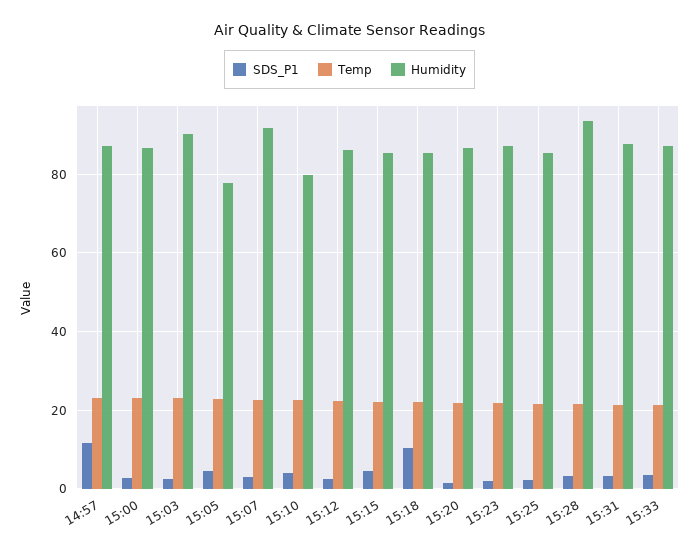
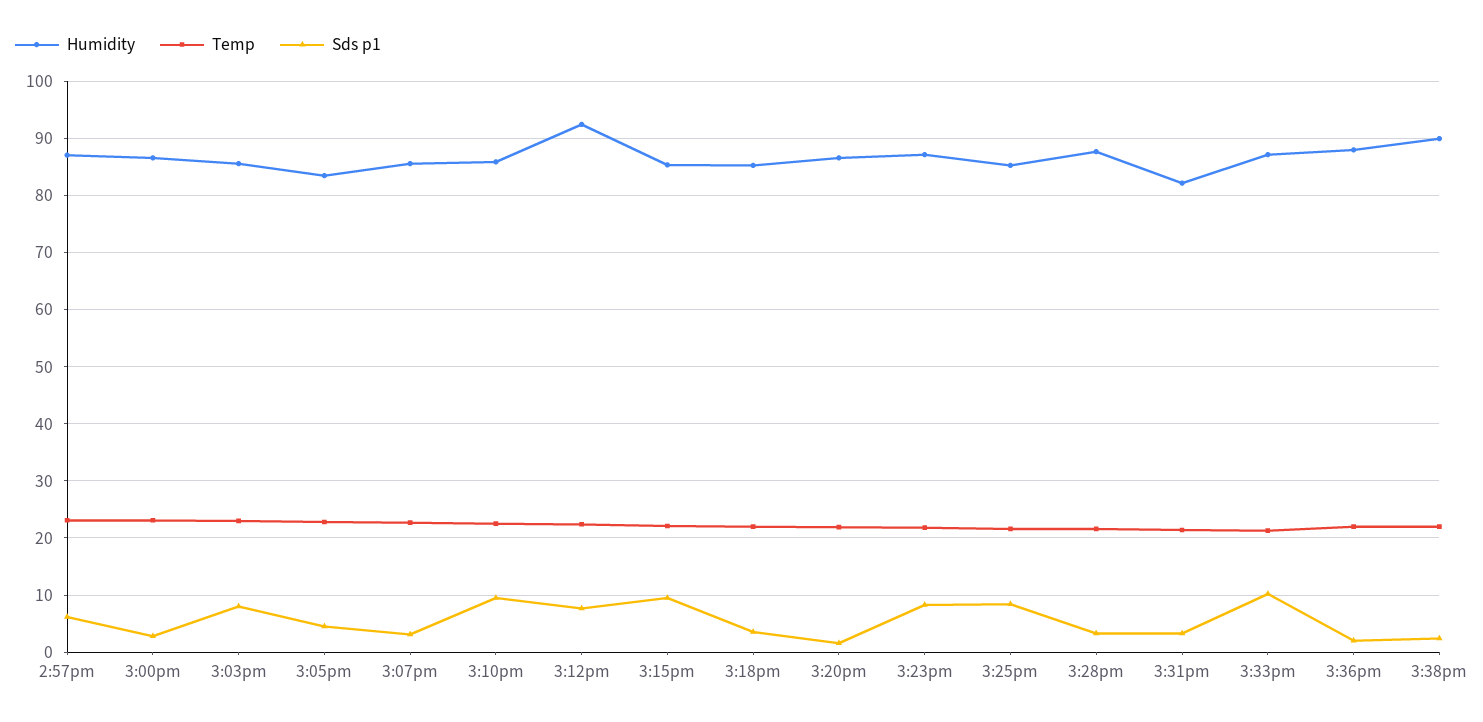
SDS_P1, 14:57: 12 -> 6
SDS_P1, 15:03: 2 -> 8
Humidity, 15:03: 90 -> 86
Humidity, 15:05: 78 -> 84
Humidity, 15:07: 92 -> 86
SDS_P1, 15:10: 4 -> 10
Humidity, 15:10: 80 -> 86
SDS_P1, 15:12: 2 -> 8
Humidity, 15:12: 86 -> 92
SDS_P1, 15:15: 4 -> 10
SDS_P1, 15:18: 10 -> 4
SDS_P1, 15:23: 2 -> 8
SDS_P1, 15:25: 2 -> 8
Humidity, 15:28: 94 -> 88
Humidity, 15:31: 88 -> 82
SDS_P1, 15:33: 4 -> 10
Humidity, 3:36pm: none -> 88
Temp, 3:36pm: none -> 22
SDS_P1, 3:36pm: none -> 2
Humidity, 3:38pm: none -> 90
Temp, 3:38pm: none -> 22
SDS_P1, 3:38pm: none -> 2

